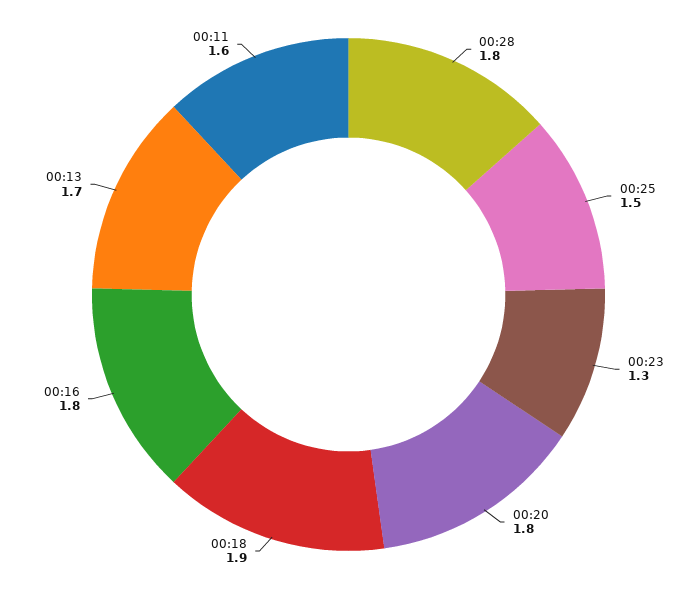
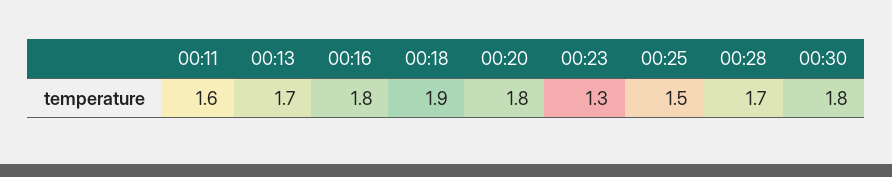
00:28: 1.8 -> 1.7
00:30: none -> 1.8

